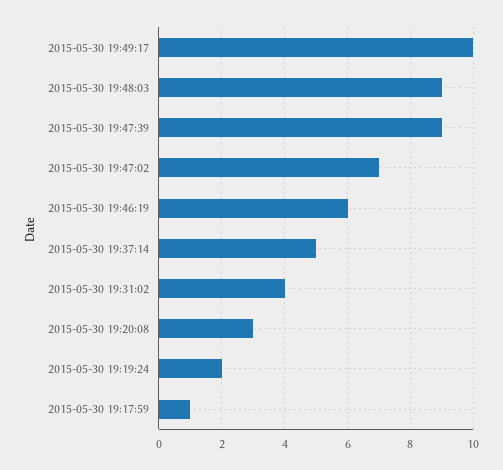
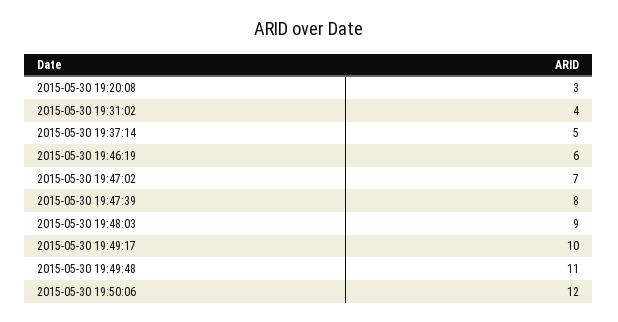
2015-05-30 19:47:39: 9 -> 8
2015-05-30 19:19:24: 2 -> none
2015-05-30 19:17:59: 1 -> none
2015-05-30 19:49:48: none -> 11
2015-05-30 19:50:06: none -> 12

